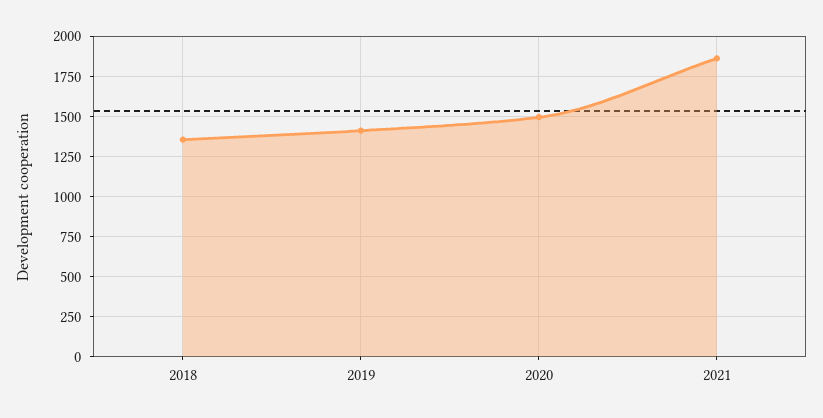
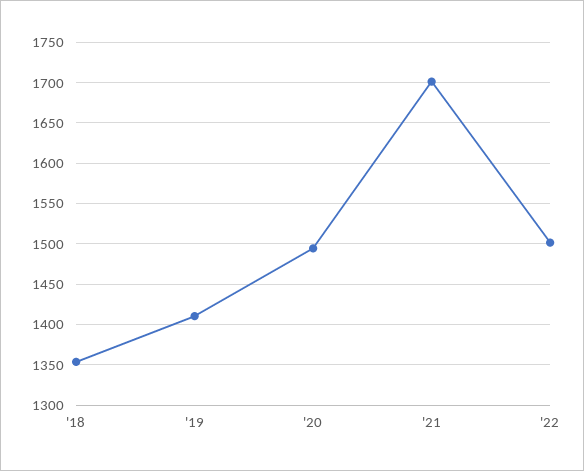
2021: 1850 -> 1700
'22: none -> 1500

